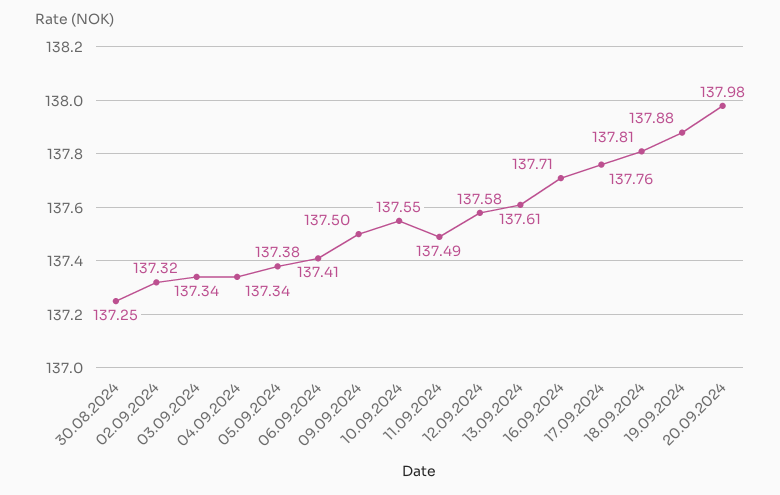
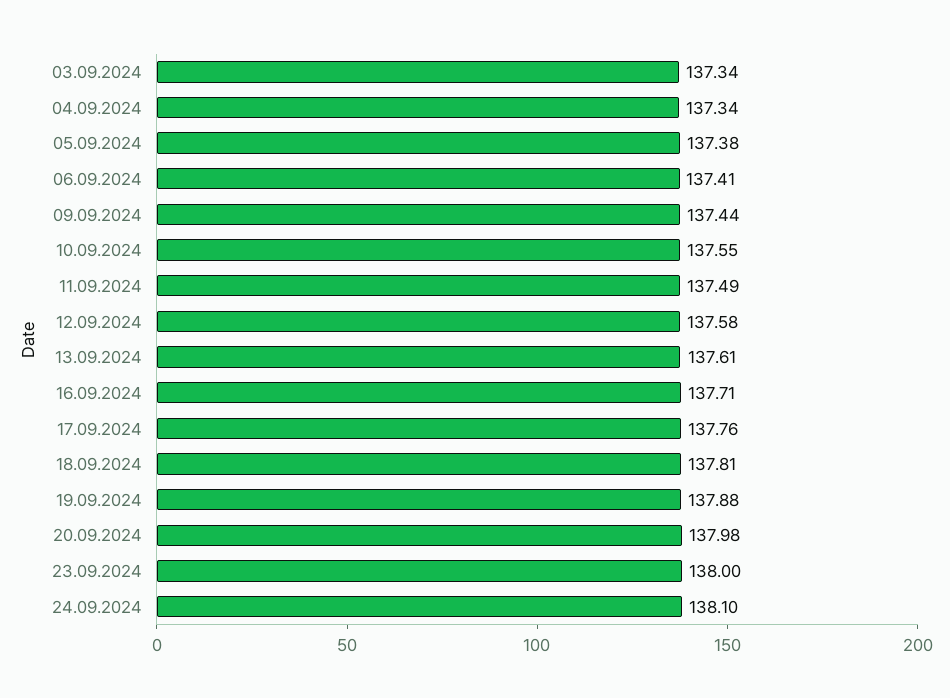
30.08.2024: 137.25 -> none
02.09.2024: 137.32 -> none
09.09.2024: 137.5 -> 137.44
23.09.2024: none -> 138
24.09.2024: none -> 138.1

